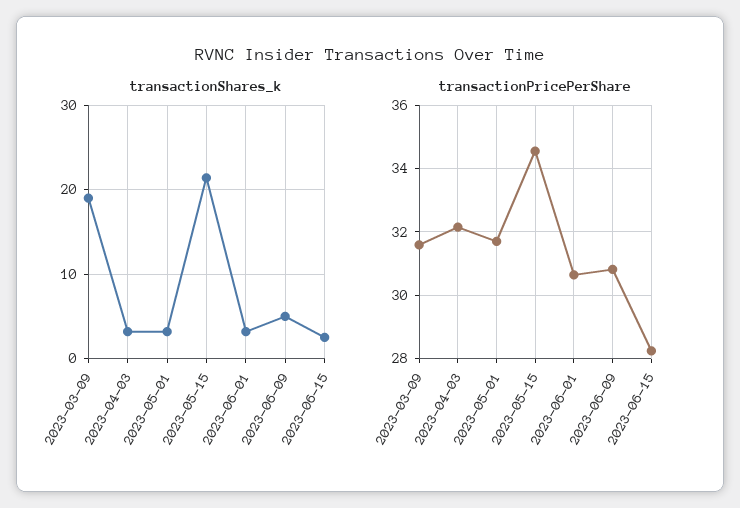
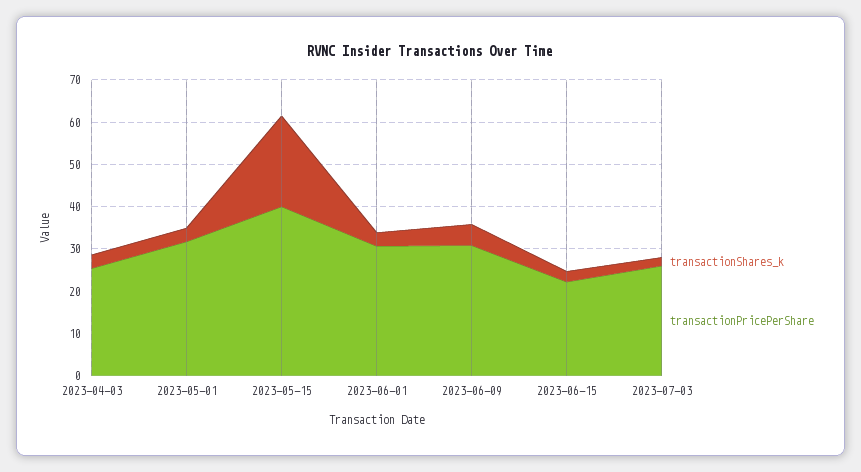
transactionShares_k, 2023-03-09: 19 -> none
transactionPricePerShare, 2023-03-09: 31.6 -> none
transactionPricePerShare, 2023-04-03: 32.2 -> 26
transactionPricePerShare, 2023-05-15: 34.6 -> 40
transactionPricePerShare, 2023-06-15: 28.2 -> 22
transactionShares_k, 2023-07-03: none -> 2
transactionPricePerShare, 2023-07-03: none -> 26

